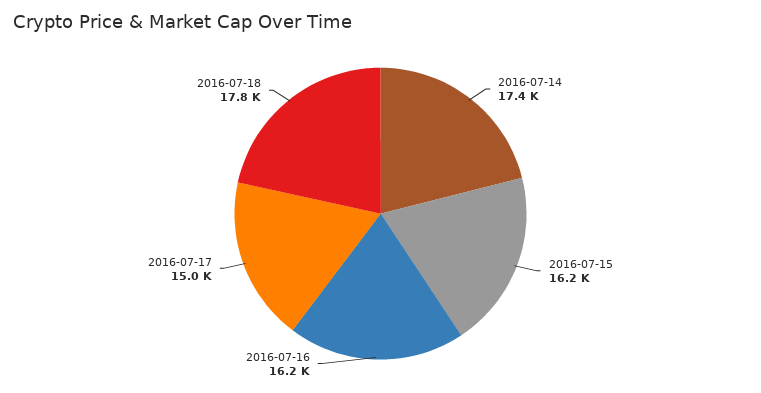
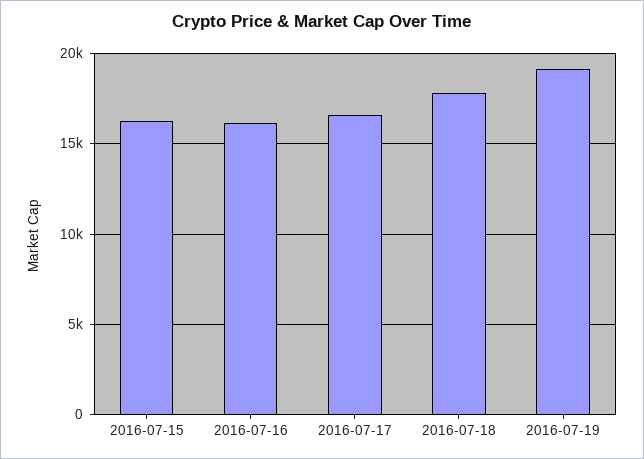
2016-07-14: 17400 -> none
2016-07-17: 15000 -> 16500
2016-07-19: none -> 19000

